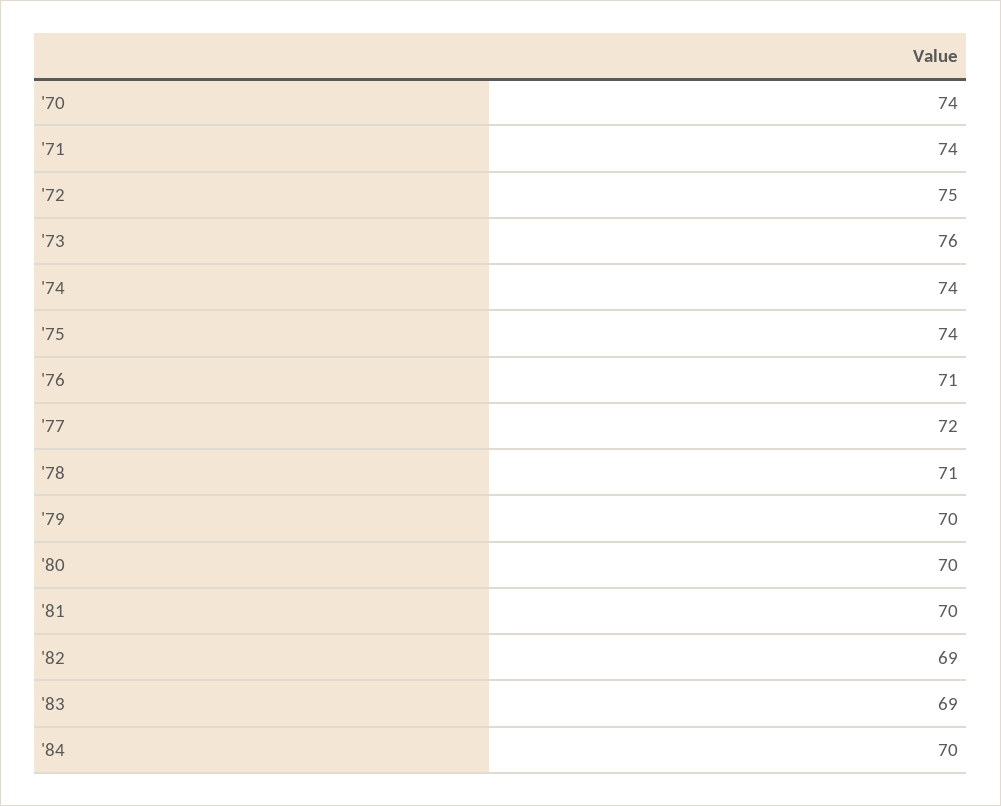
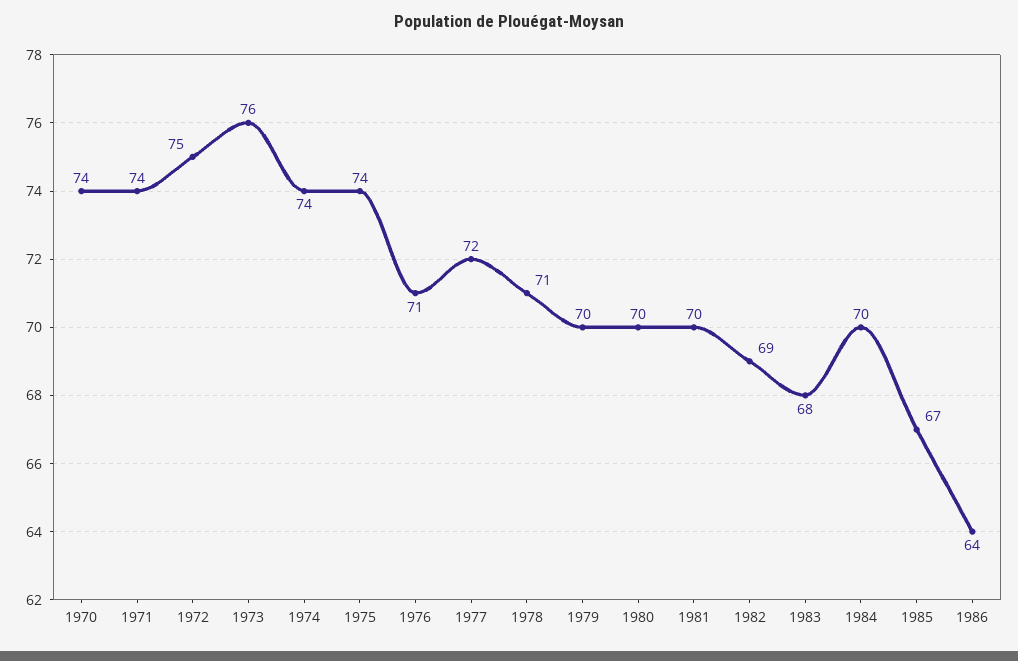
'83: 69 -> 68
1985: none -> 67
1986: none -> 64

